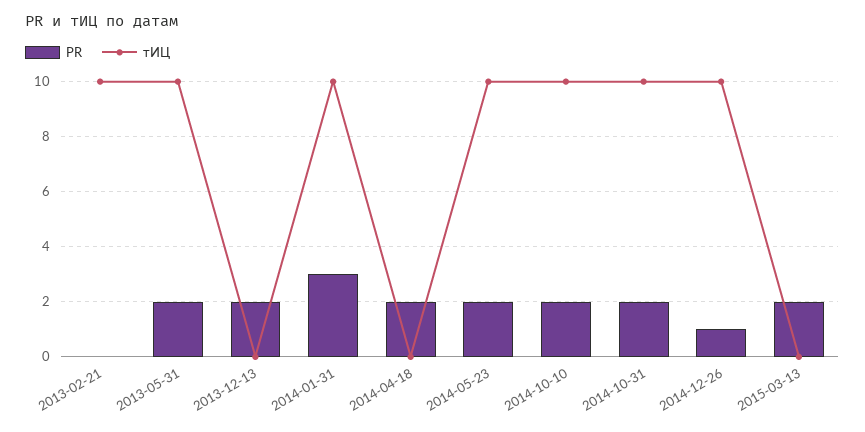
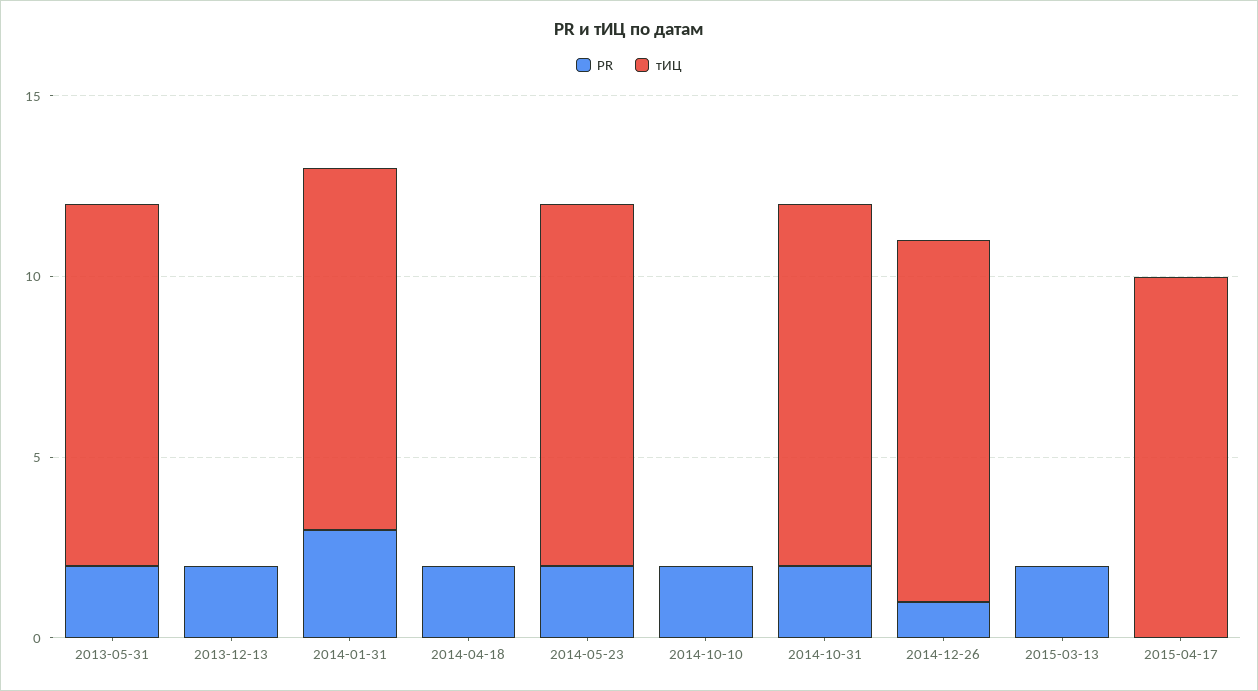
PR, 2013-02-21: 0 -> none
тИЦ, 2013-02-21: 10 -> none
тИЦ, 2014-10-10: 10 -> 0
PR, 2015-04-17: none -> 0
тИЦ, 2015-04-17: none -> 10

